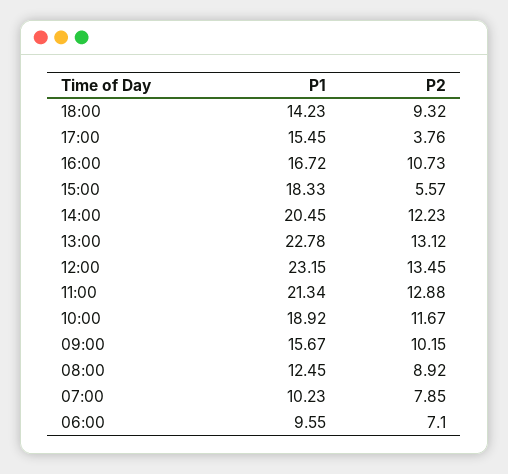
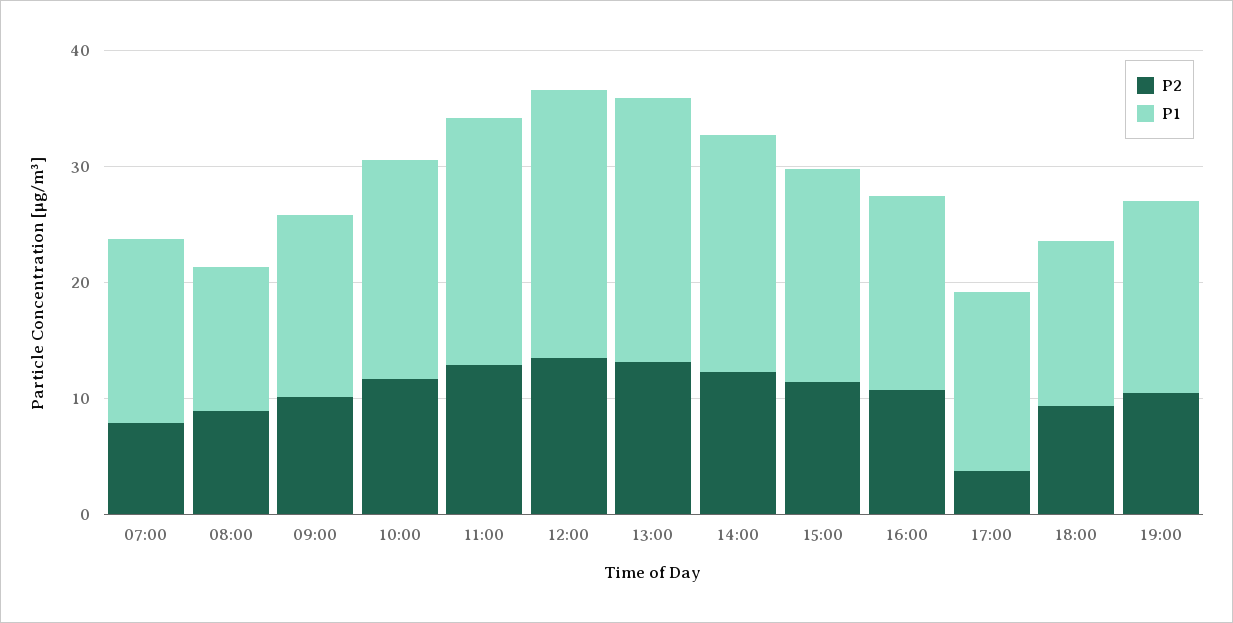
P2, 15:00: 5.57 -> 12
P1, 07:00: 10.23 -> 16
P1, 06:00: 9.55 -> none
P2, 06:00: 7.1 -> none
P2, 19:00: none -> 10
P1, 19:00: none -> 16

